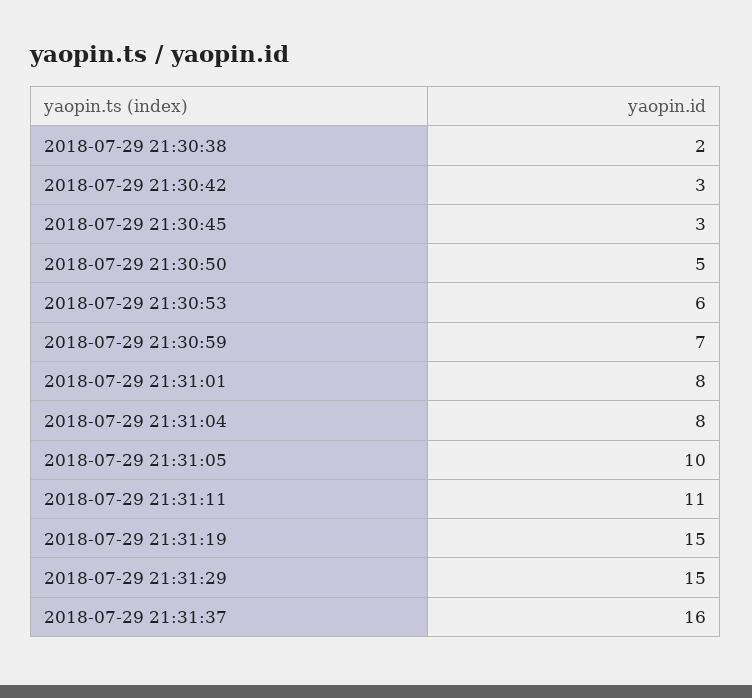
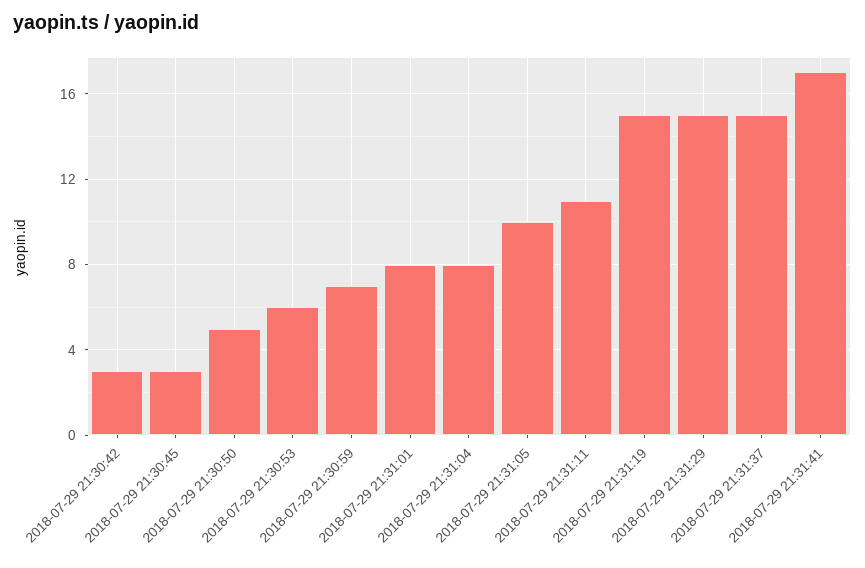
2018-07-29 21:30:38: 2 -> none
2018-07-29 21:31:37: 16 -> 15
2018-07-29 21:31:41: none -> 17

